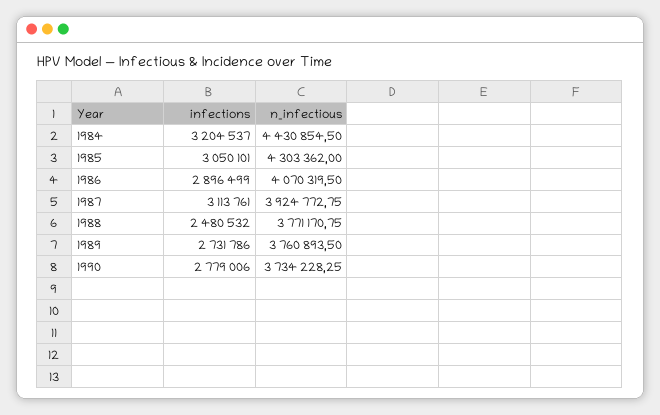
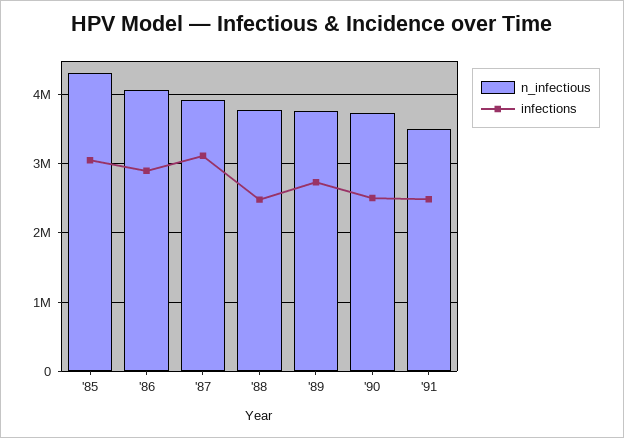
infections, 1984: 3204537 -> none
n_infectious, 1984: 4430854.5 -> none
infections, 1990: 2779006 -> 2500000
n_infectious, '91: none -> 3500000
infections, '91: none -> 2500000

